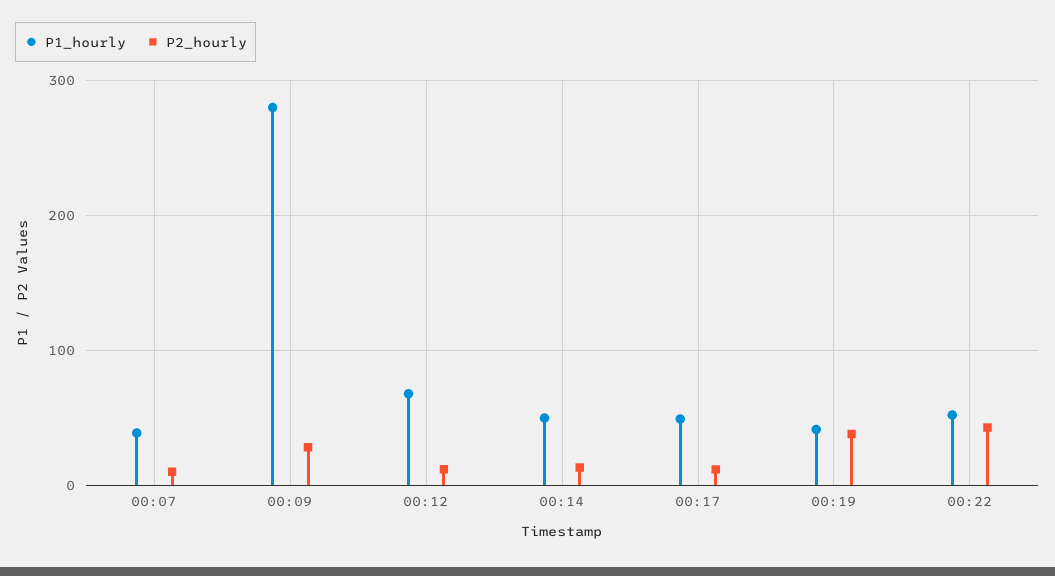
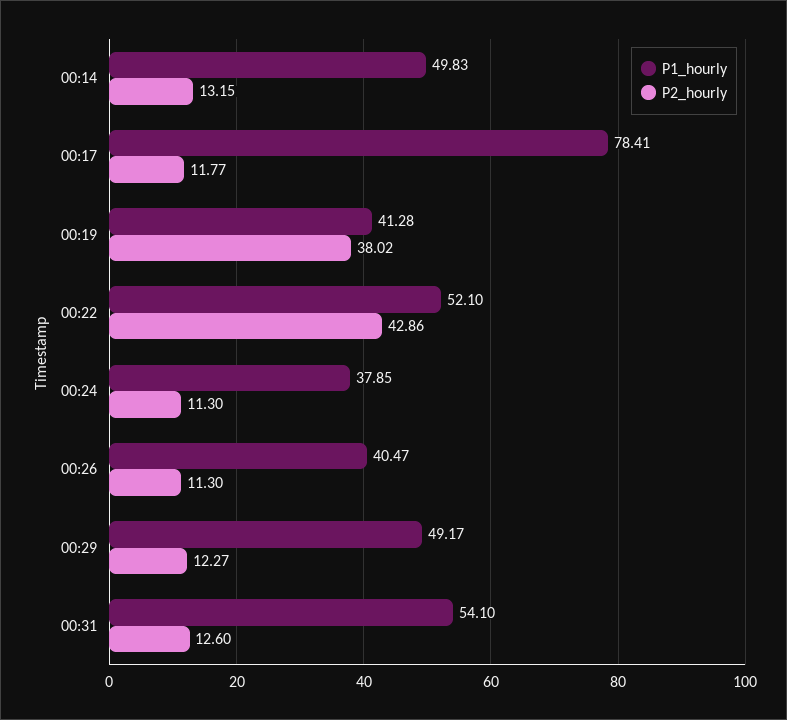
P1_hourly, 00:07: 40 -> none
P2_hourly, 00:07: 10 -> none
P1_hourly, 00:09: 280 -> none
P2_hourly, 00:09: 30 -> none
P1_hourly, 00:12: 70 -> none
P2_hourly, 00:12: 10 -> none
P1_hourly, 00:17: 50 -> 78.41
P1_hourly, 00:24: none -> 37.85
P2_hourly, 00:24: none -> 11.3
P1_hourly, 00:26: none -> 40.47
P2_hourly, 00:26: none -> 11.3
P1_hourly, 00:29: none -> 49.17
P2_hourly, 00:29: none -> 12.27
P1_hourly, 00:31: none -> 54.1
P2_hourly, 00:31: none -> 12.6

